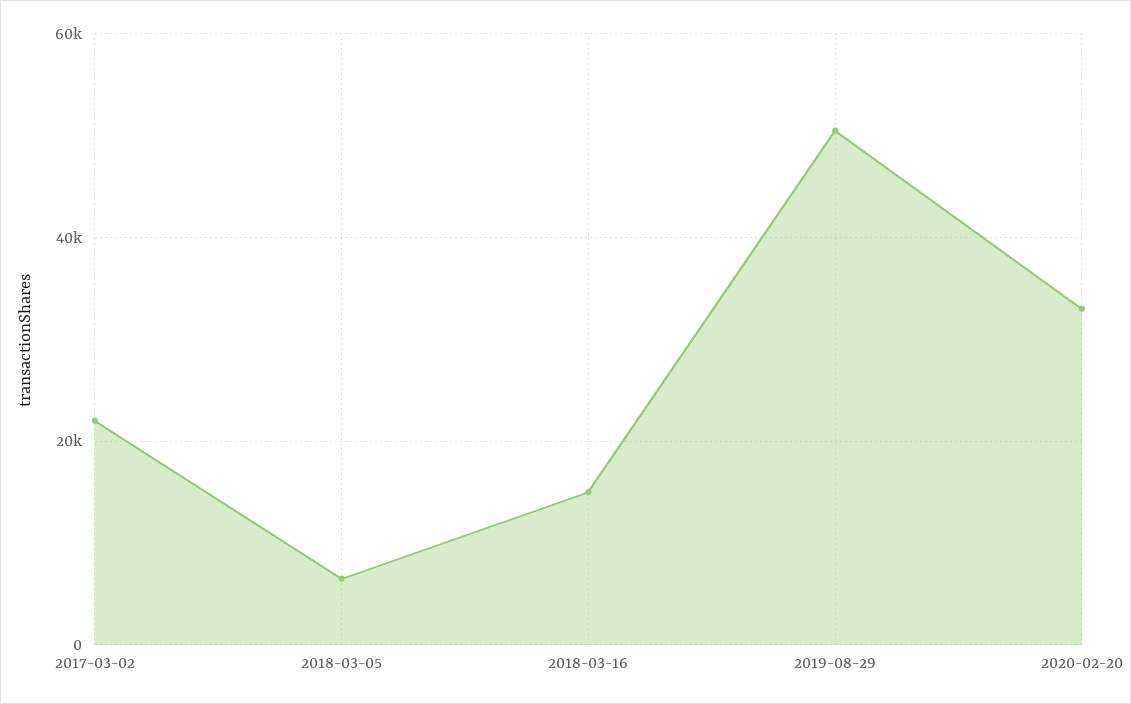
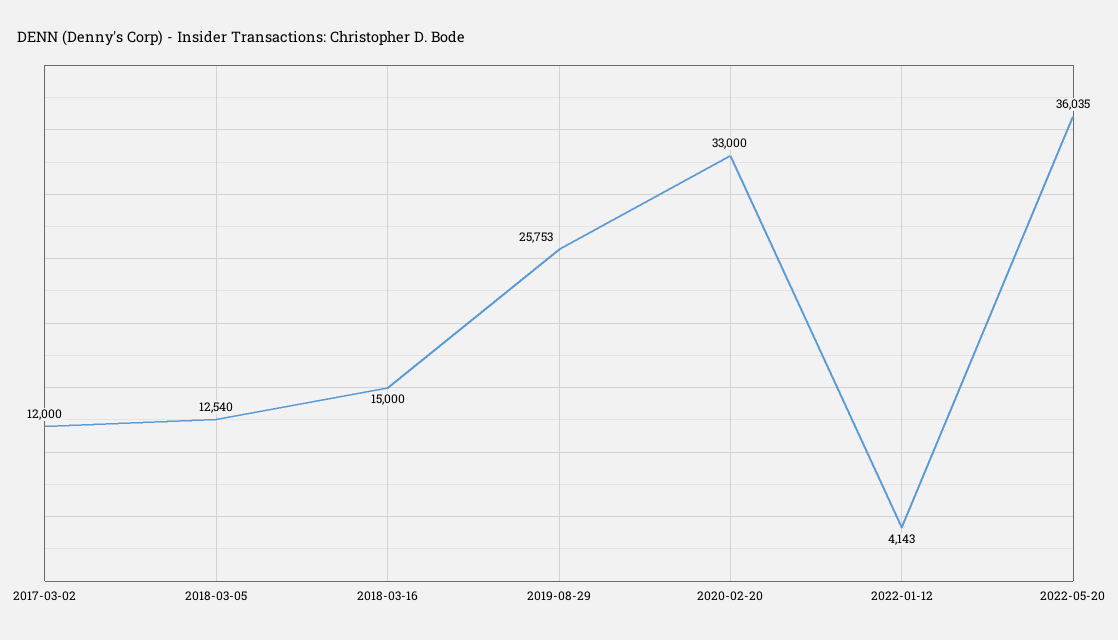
2017-03-02: 22000 -> 12000
2018-03-05: 6000 -> 12540
2019-08-29: 50000 -> 25753
2022-01-12: none -> 4143
2022-05-20: none -> 36035

